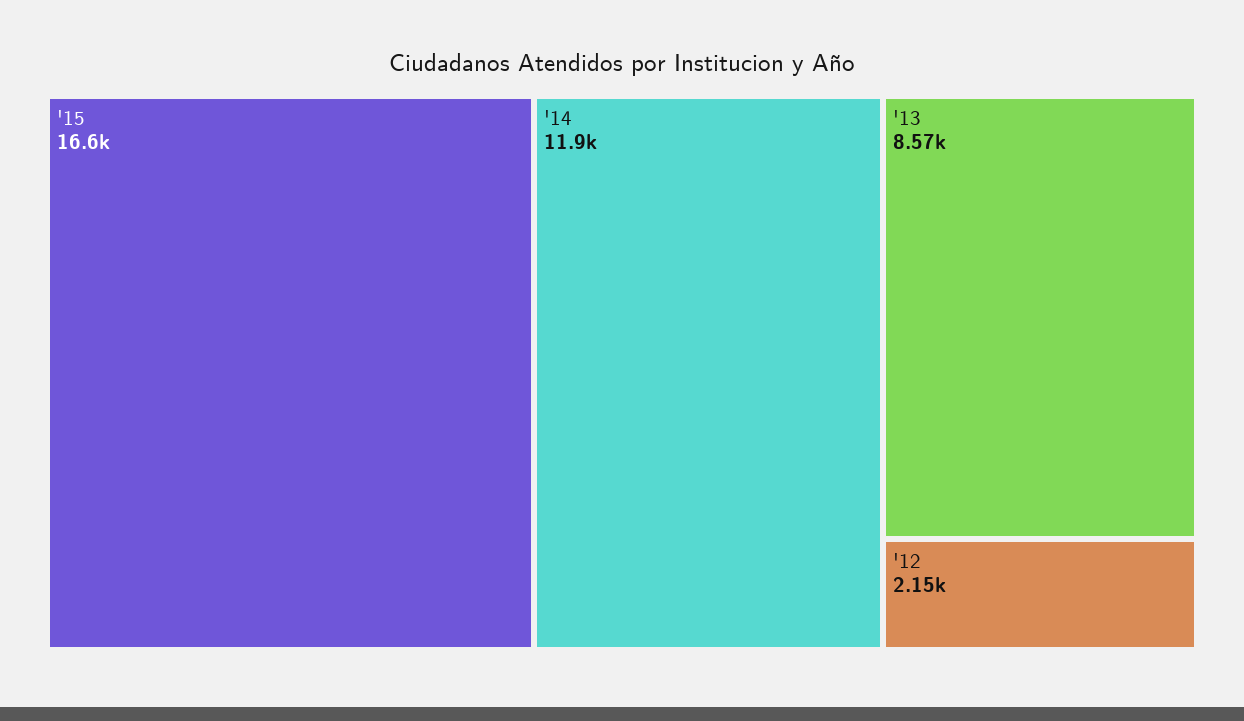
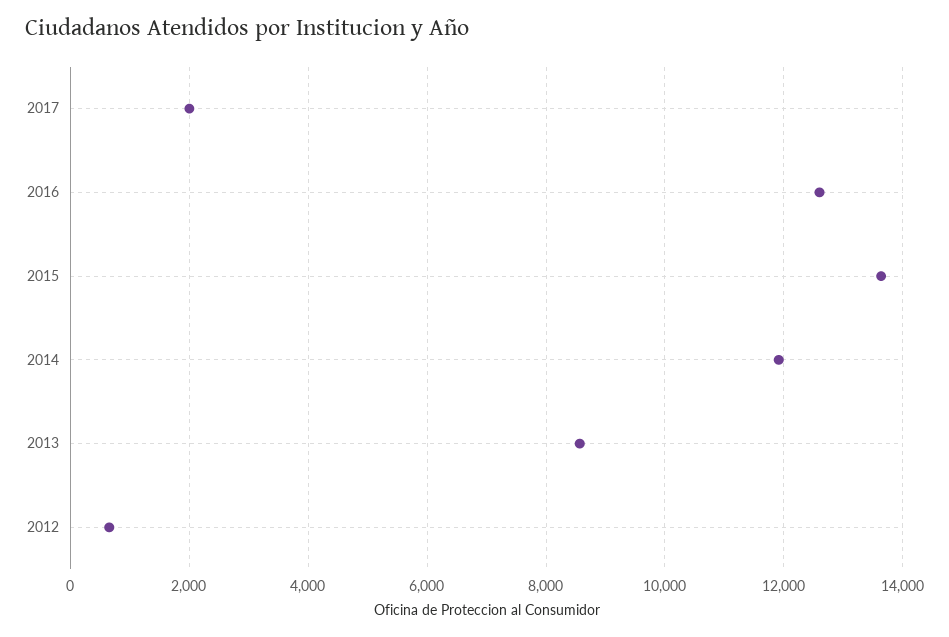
'15: 16600 -> 13600
'12: 2150 -> 600
2017: none -> 2000
2016: none -> 12600

